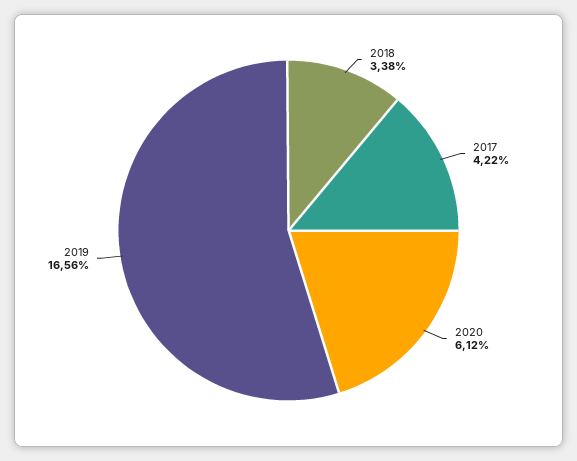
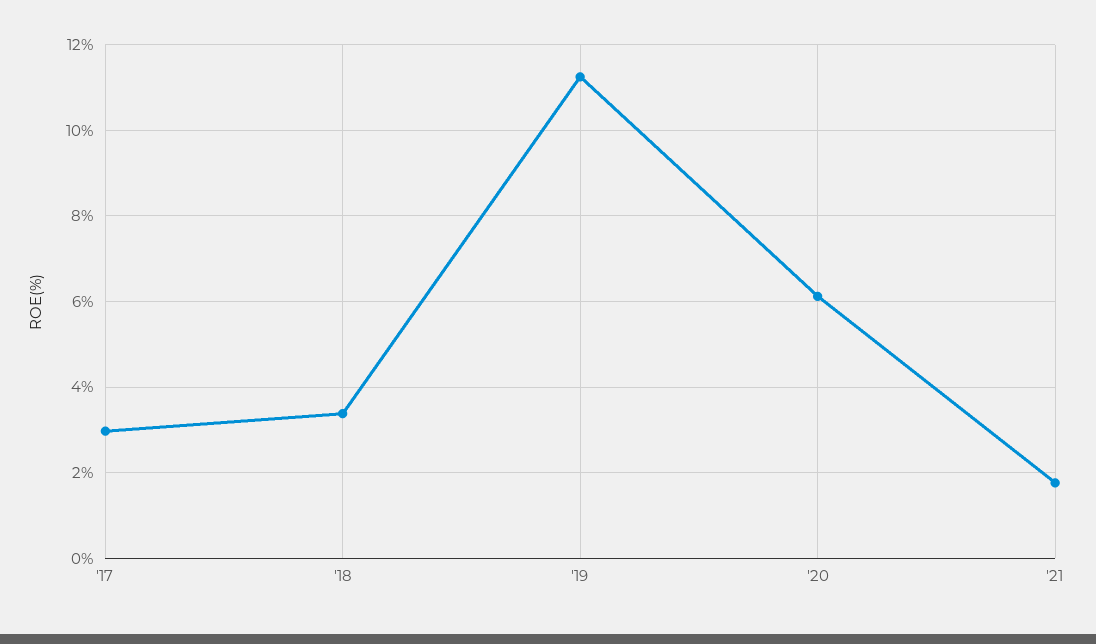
2017: 4.22 -> 3
2019: 16.56 -> 11.2
'21: none -> 1.8

